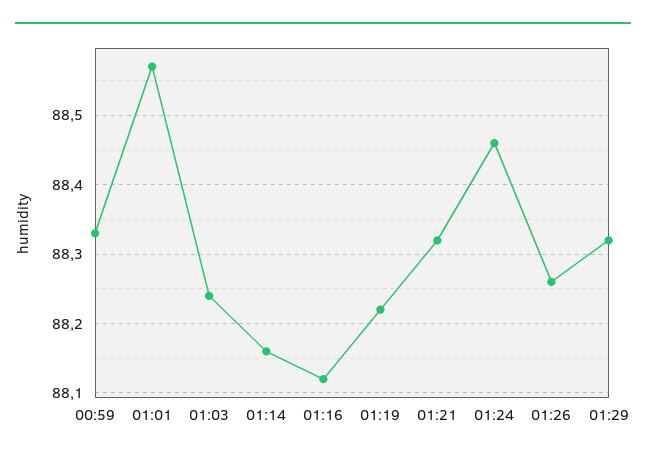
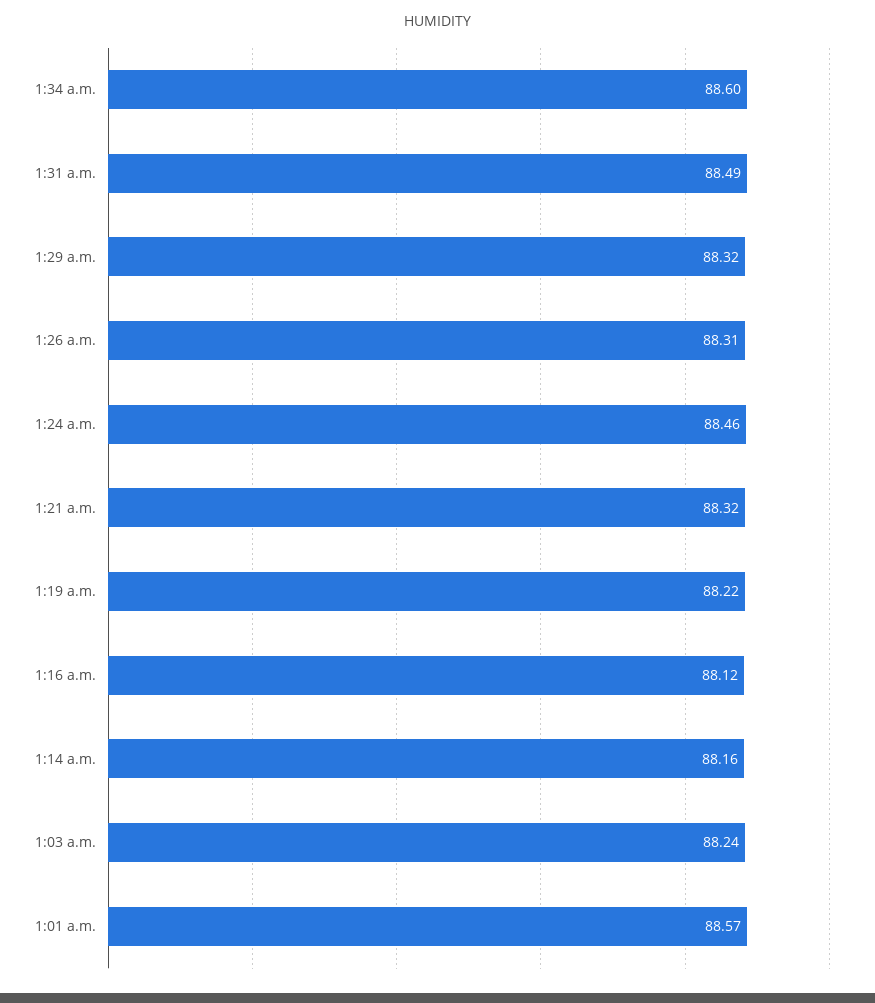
00:59: 88.33 -> none
01:26: 88.26 -> 88.31
1:34 a.m.: none -> 88.6
1:31 a.m.: none -> 88.49

